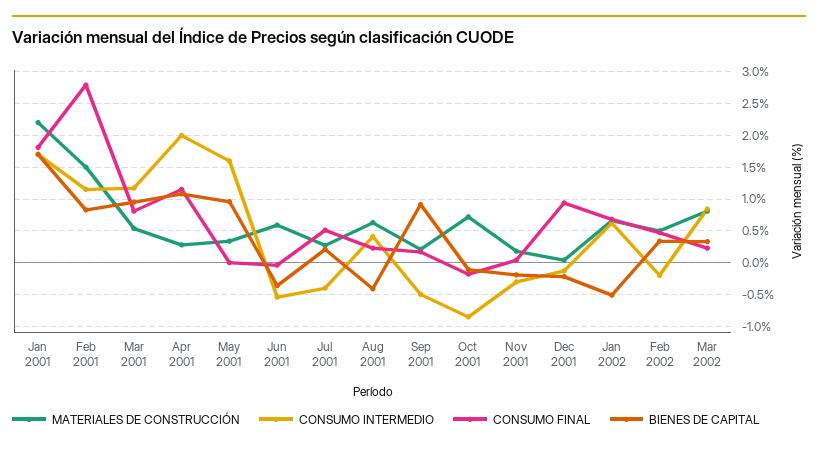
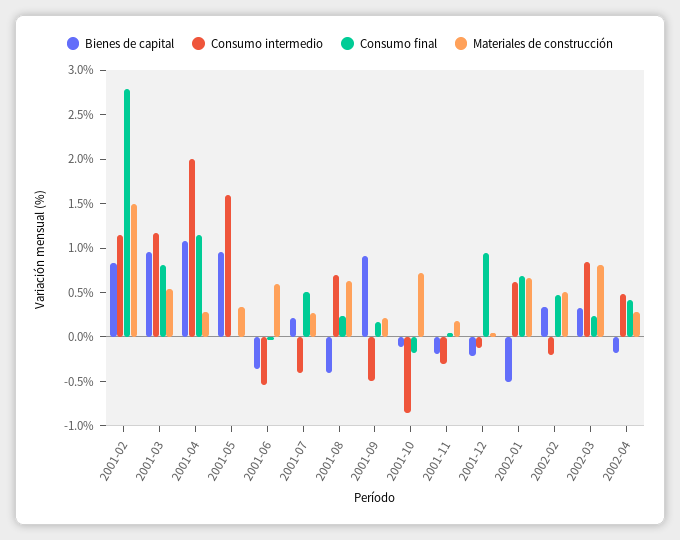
MATERIALES DE CONSTRUCCIÓN, Jan 2001: 2.2 -> none
CONSUMO INTERMEDIO, Jan 2001: 1.7 -> none
CONSUMO FINAL, Jan 2001: 1.8 -> none
BIENES DE CAPITAL, Jan 2001: 1.7 -> none
CONSUMO INTERMEDIO, Aug 2001: 0.4 -> 0.7
BIENES DE CAPITAL, 2002-04: none -> -0.2
CONSUMO INTERMEDIO, 2002-04: none -> 0.5
CONSUMO FINAL, 2002-04: none -> 0.4
MATERIALES DE CONSTRUCCIÓN, 2002-04: none -> 0.3

